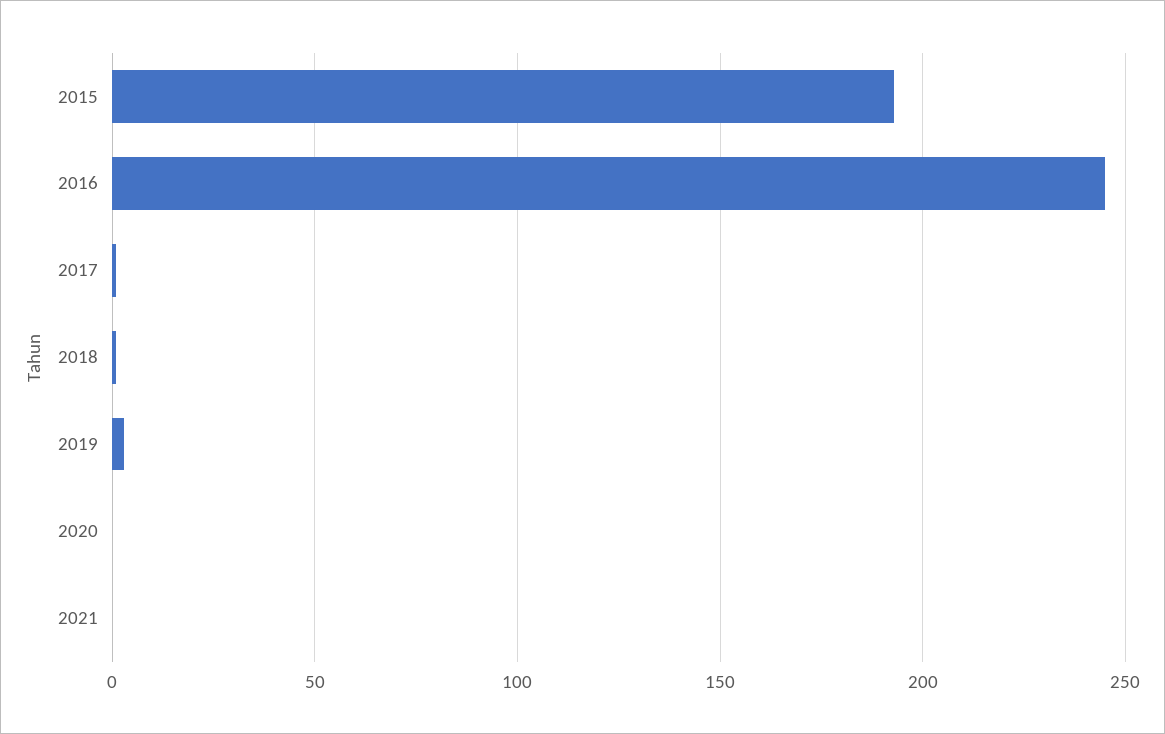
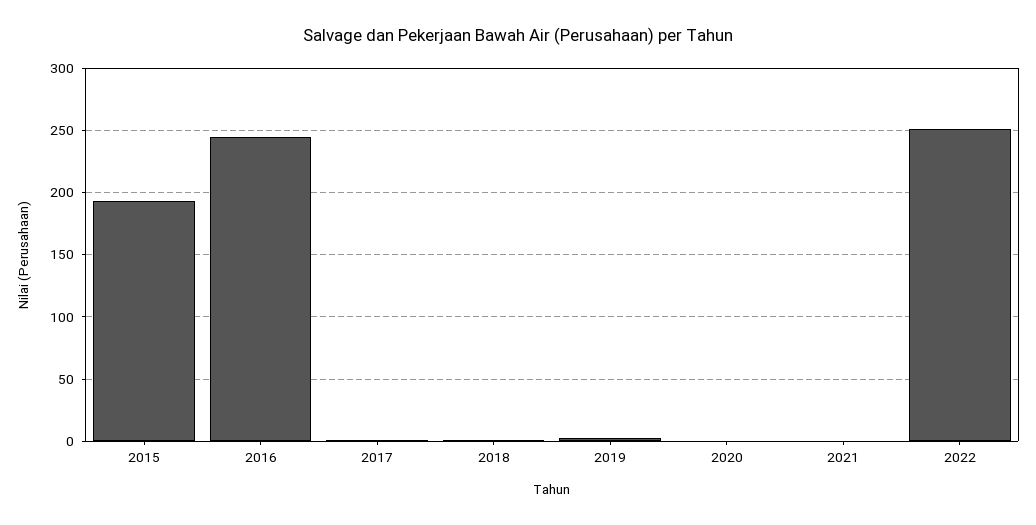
2022: none -> 250

